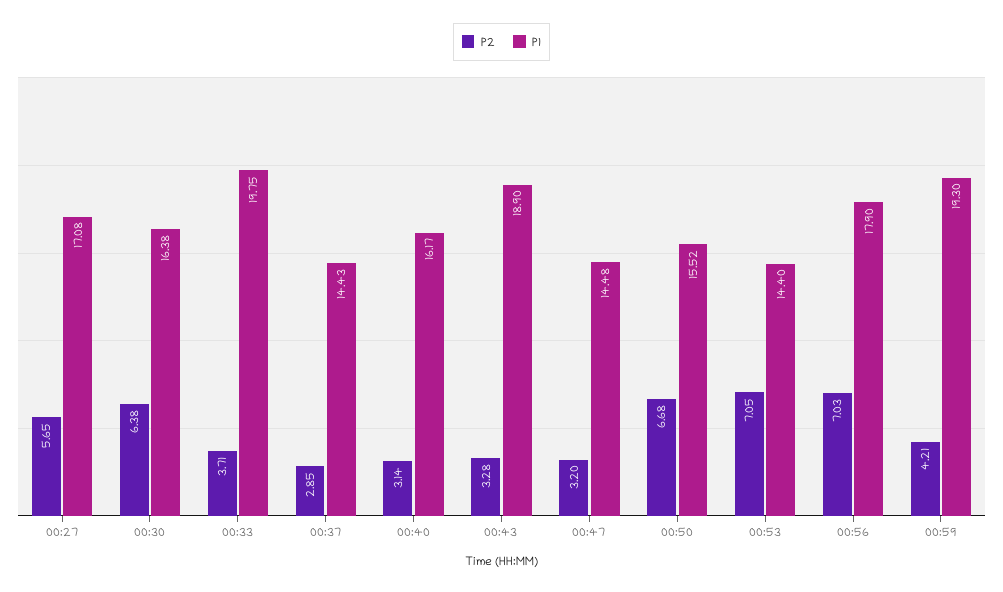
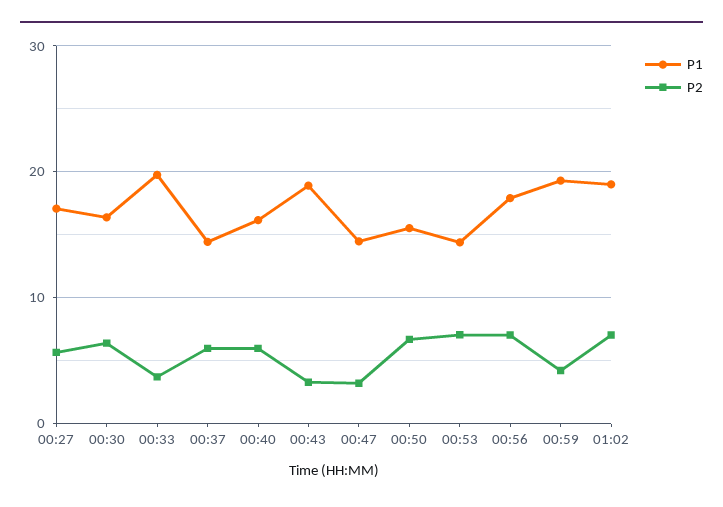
P2, 00:37: 2.85 -> 6
P2, 00:40: 3.14 -> 6
P1, 01:02: none -> 19
P2, 01:02: none -> 7

